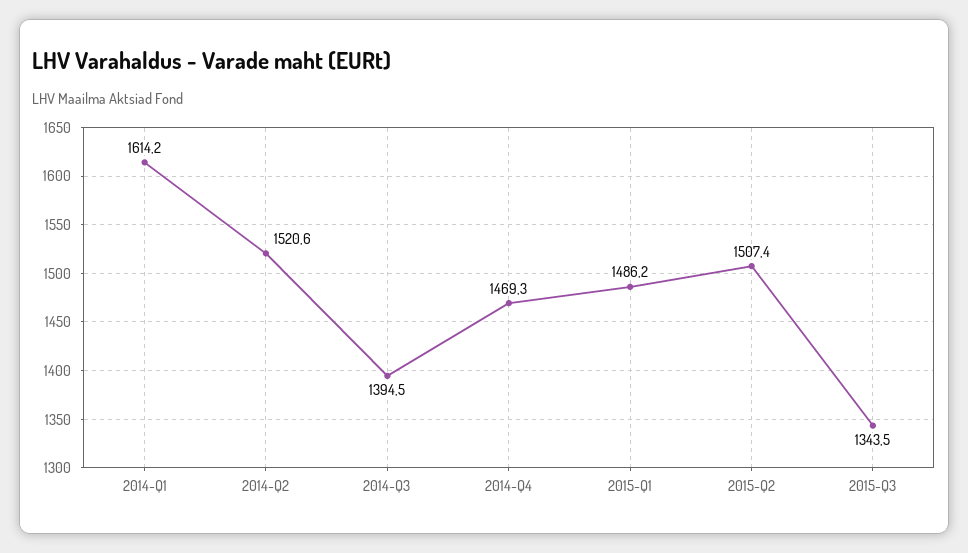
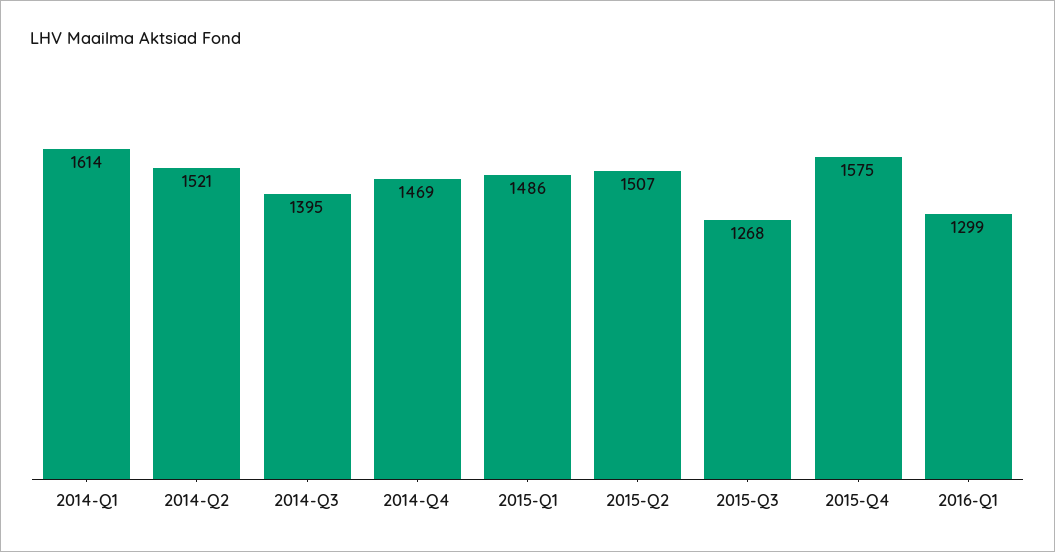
2015-Q3: 1343.5 -> 1268
2015-Q4: none -> 1575
2016-Q1: none -> 1299

